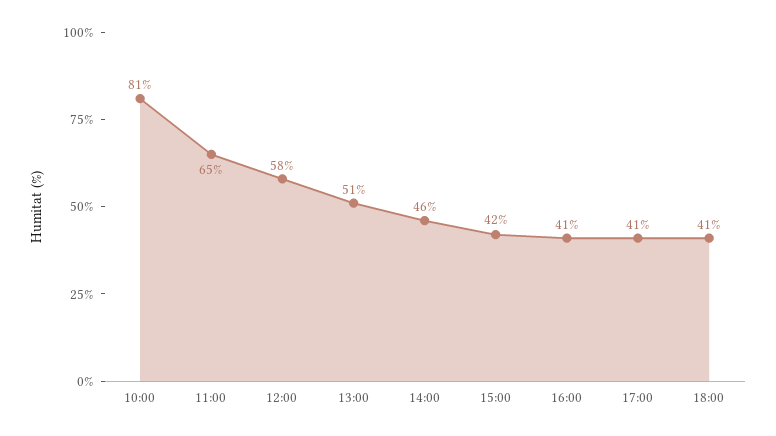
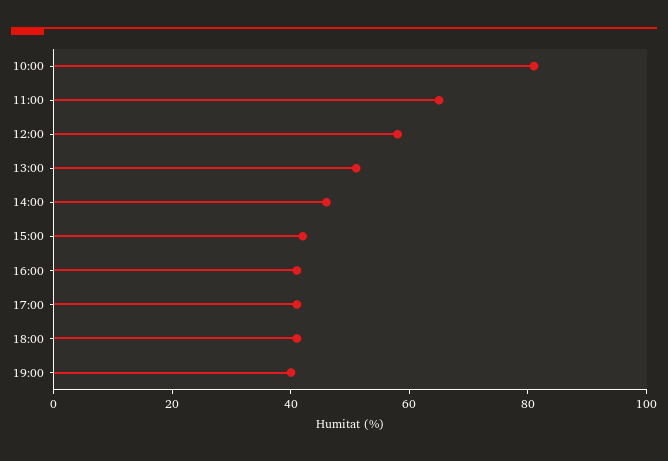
19:00: none -> 40

